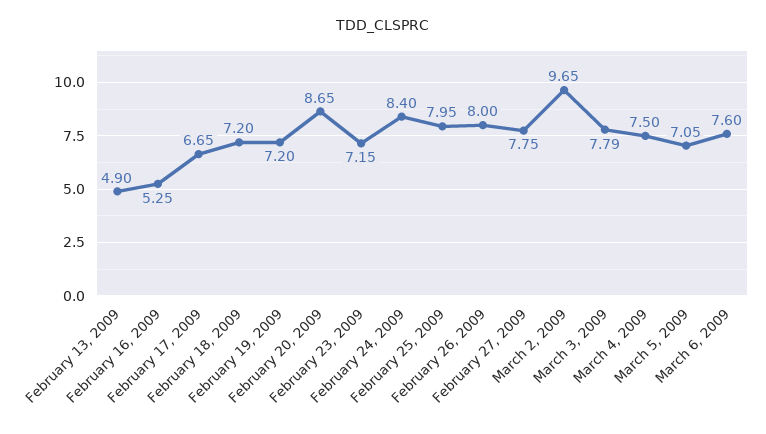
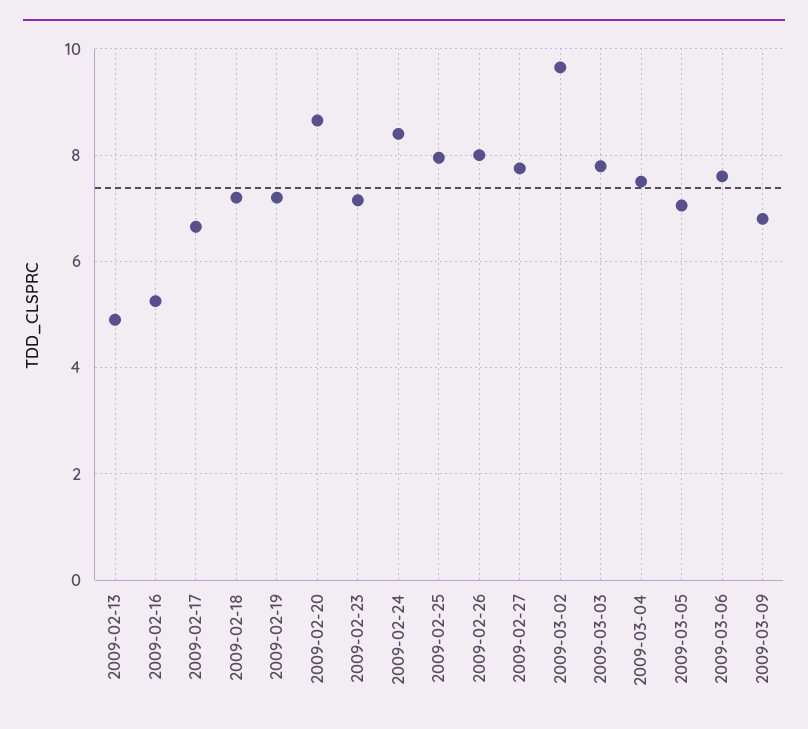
2009-03-09: none -> 6.8

